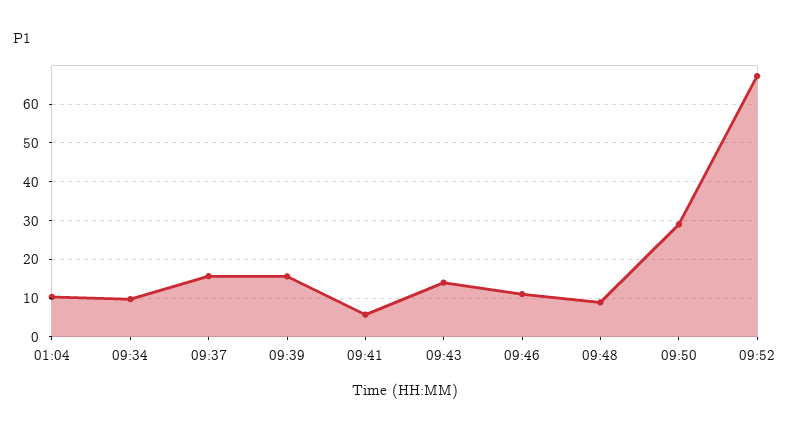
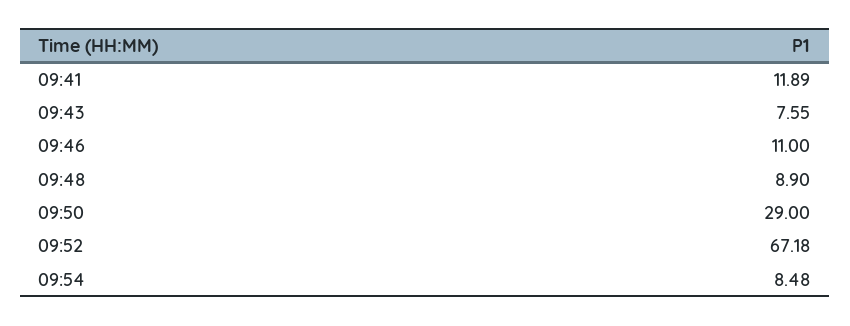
01:04: 10 -> none
09:34: 10 -> none
09:37: 16 -> none
09:39: 16 -> none
09:41: 6 -> 11.89
09:43: 14 -> 7.55
09:54: none -> 8.48

